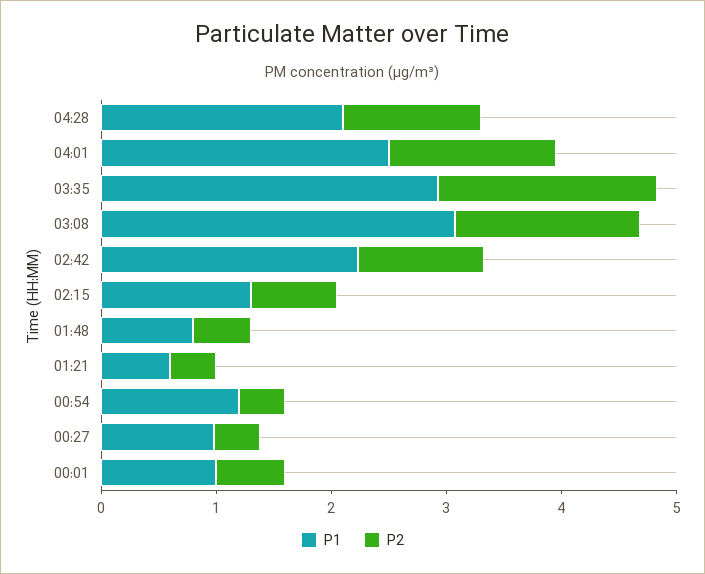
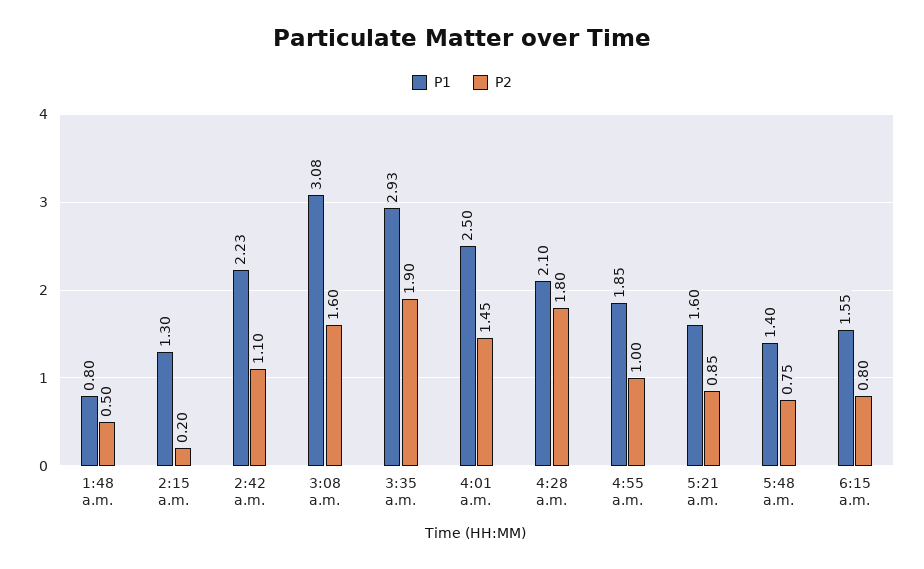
P2, 04:28: 1.2 -> 1.8
P2, 02:15: 0.8 -> 0.2
P1, 01:21: 0.6 -> none
P2, 01:21: 0.4 -> none
P1, 00:54: 1.2 -> none
P2, 00:54: 0.4 -> none
P1, 00:27: 1 -> none
P2, 00:27: 0.4 -> none
P1, 00:01: 1 -> none
P2, 00:01: 0.6 -> none
P1, 4:55 a.m.: none -> 1.85
P2, 4:55 a.m.: none -> 1
P1, 5:21 a.m.: none -> 1.6
P2, 5:21 a.m.: none -> 0.85
P1, 5:48 a.m.: none -> 1.4
P2, 5:48 a.m.: none -> 0.75
P1, 6:15 a.m.: none -> 1.55
P2, 6:15 a.m.: none -> 0.8

